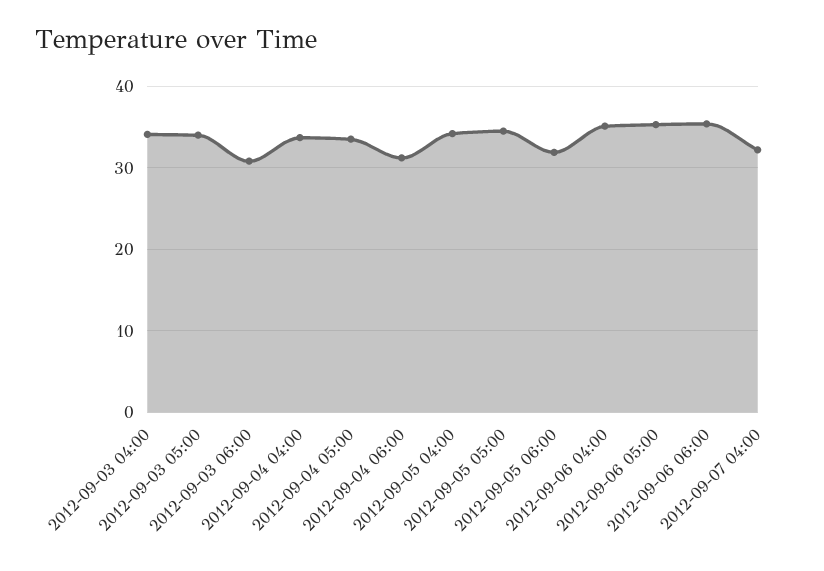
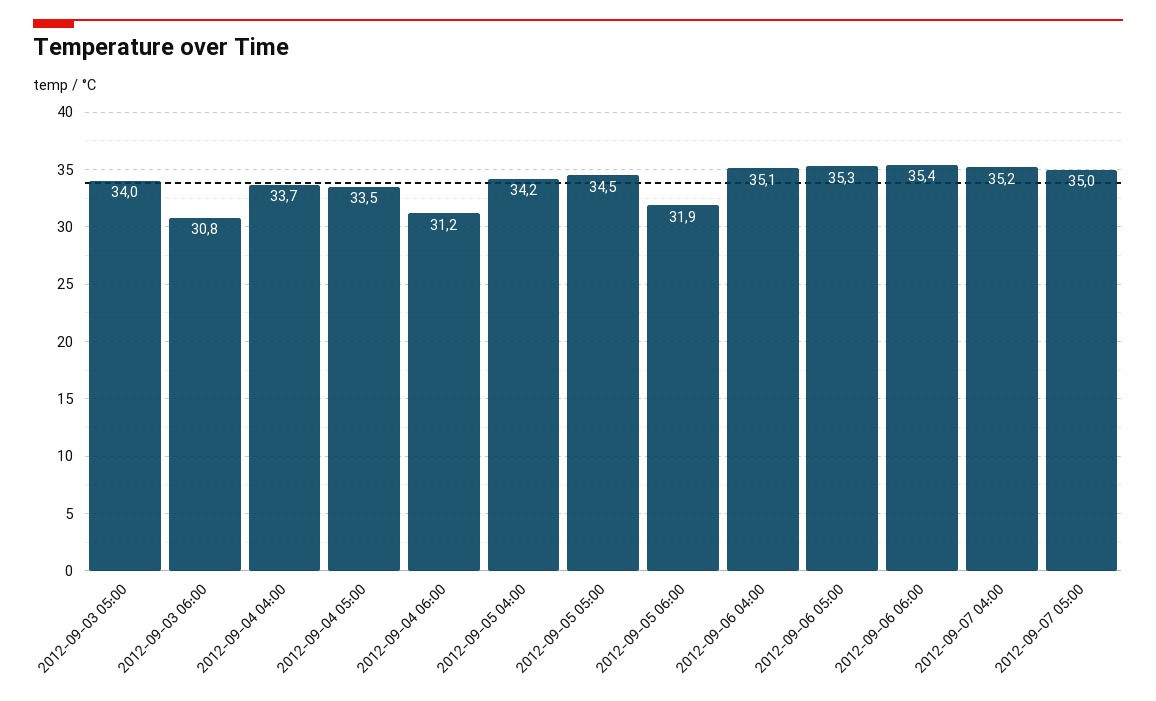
2012-09-03 04:00: 34 -> none
2012-09-07 04:00: 32 -> 35.2
2012-09-07 05:00: none -> 35

